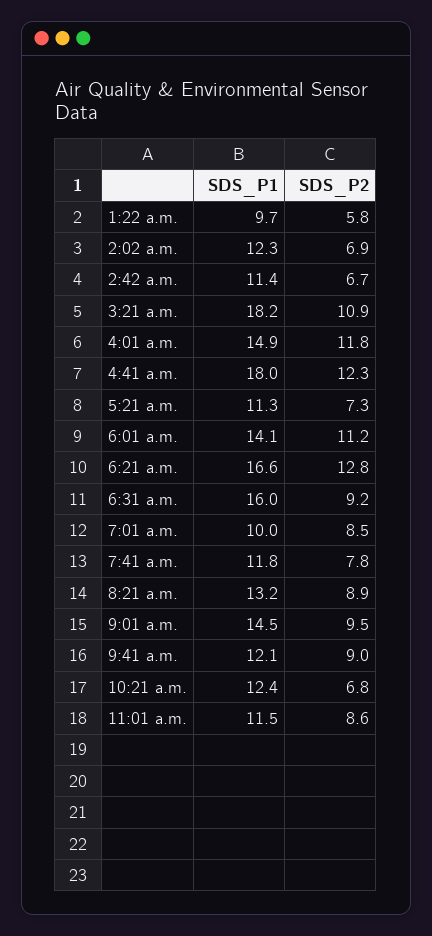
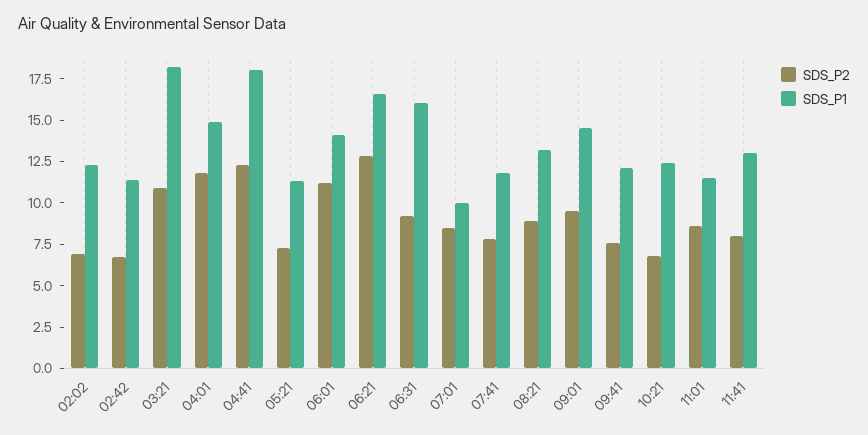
SDS_P1, 1:22 a.m.: 9.7 -> none
SDS_P2, 1:22 a.m.: 5.8 -> none
SDS_P2, 9:41 a.m.: 9 -> 7.5
SDS_P2, 11:41: none -> 8
SDS_P1, 11:41: none -> 13

